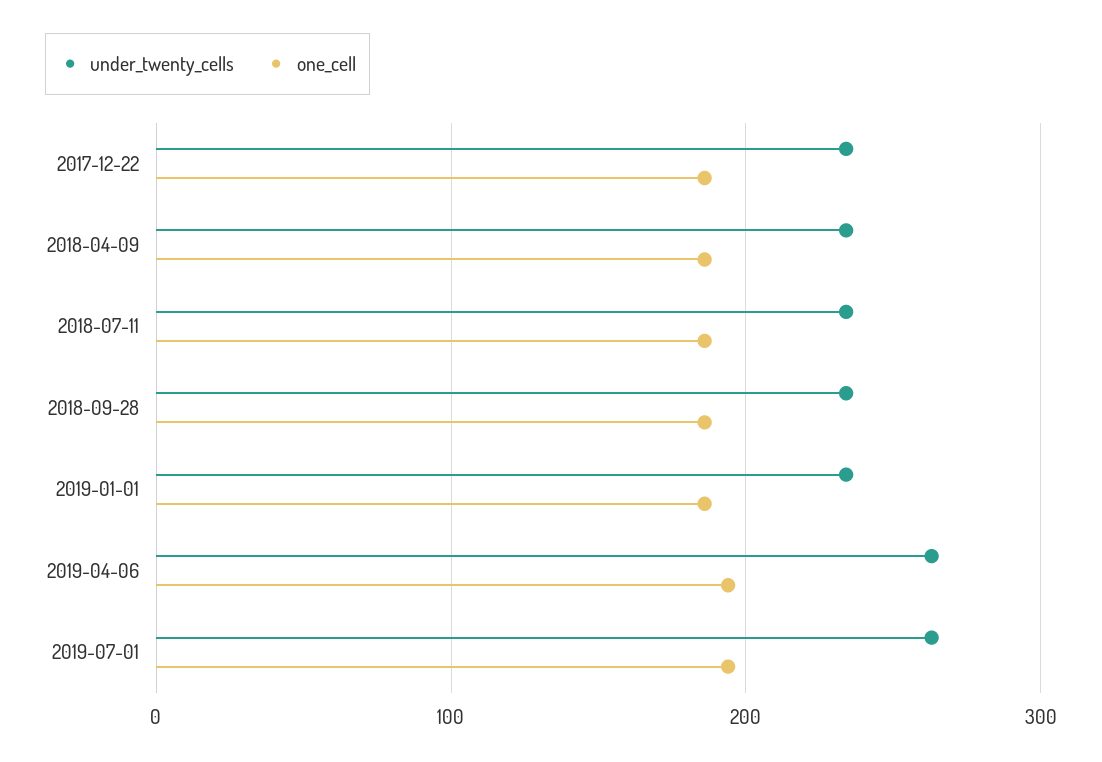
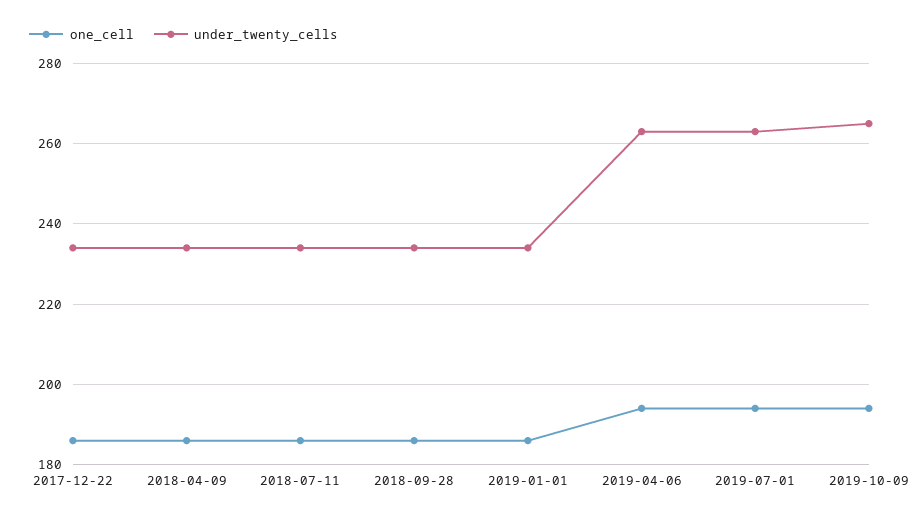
one_cell, 2019-10-09: none -> 195
under_twenty_cells, 2019-10-09: none -> 265

